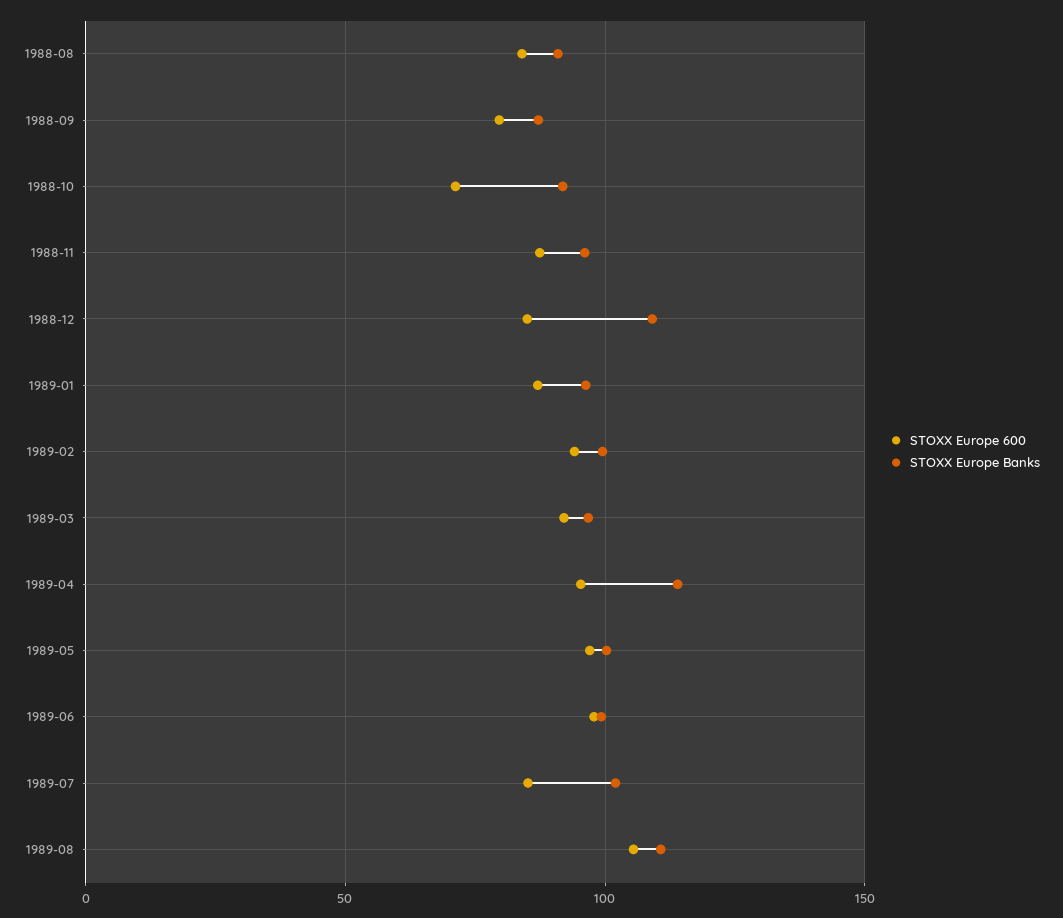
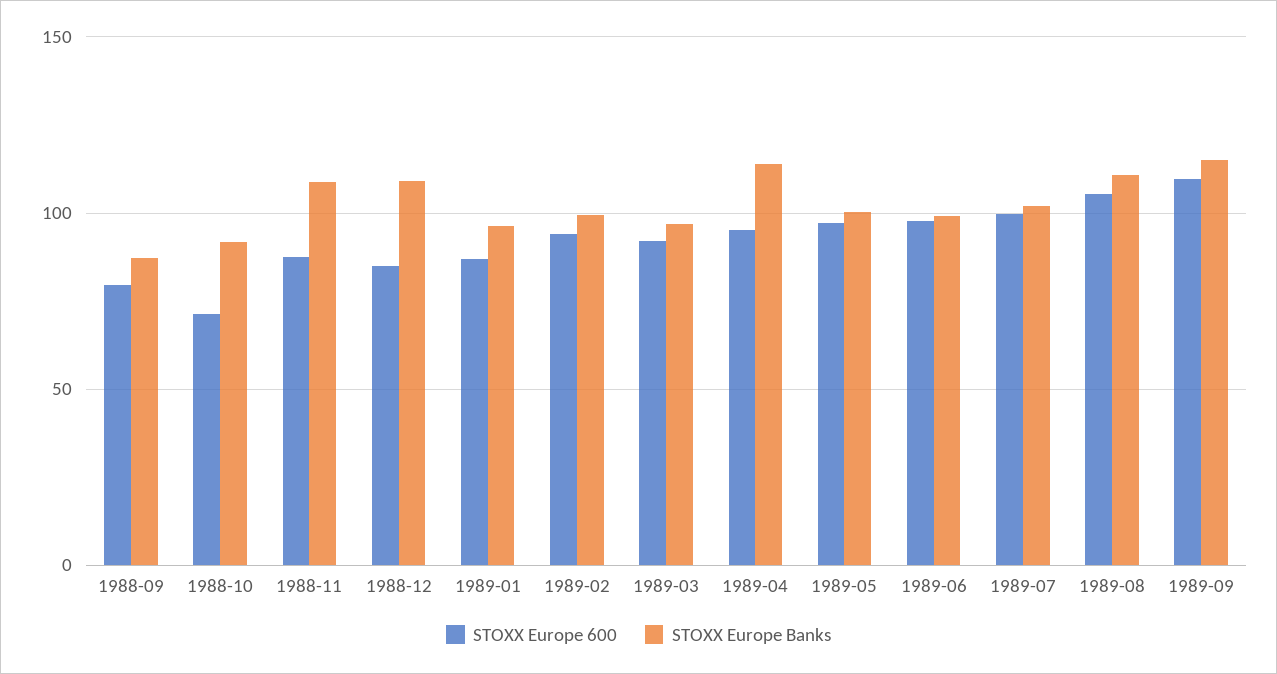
STOXX Europe 600, 1988-08: 85 -> none
STOXX Europe Banks, 1988-08: 90 -> none
STOXX Europe Banks, 1988-11: 95 -> 110
STOXX Europe 600, 1989-07: 85 -> 100
STOXX Europe 600, 1989-09: none -> 110
STOXX Europe Banks, 1989-09: none -> 115

